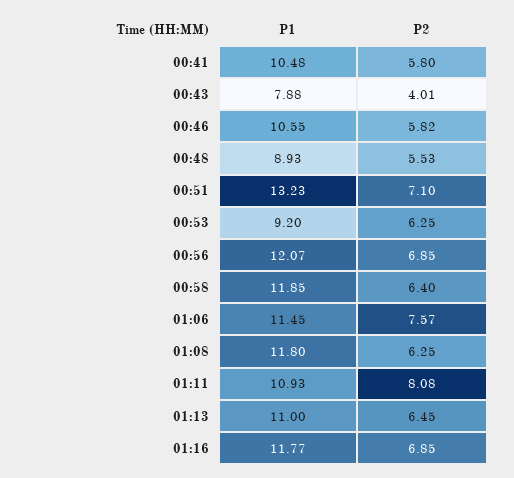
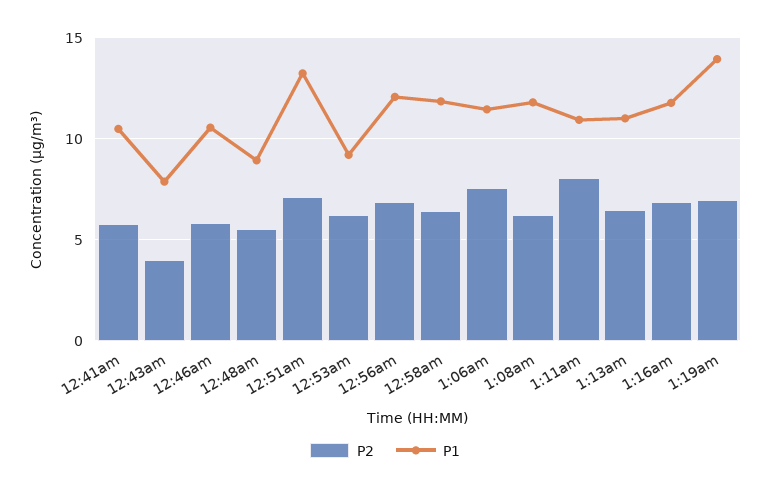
P2, 1:19am: none -> 7
P1, 1:19am: none -> 14

